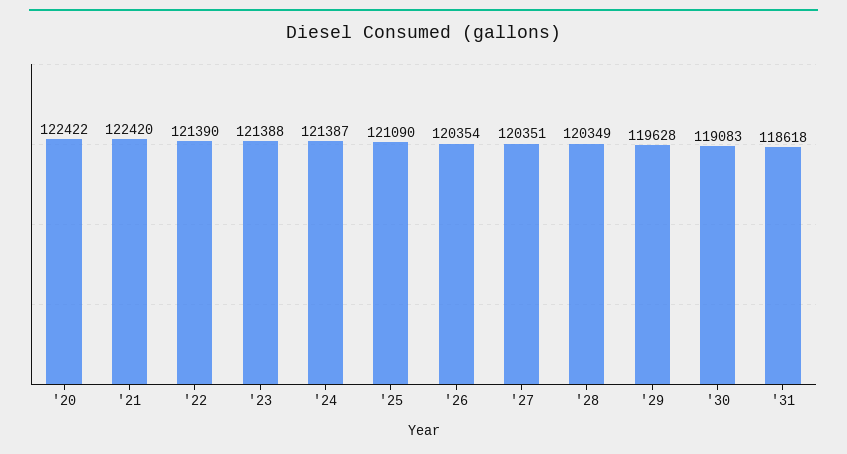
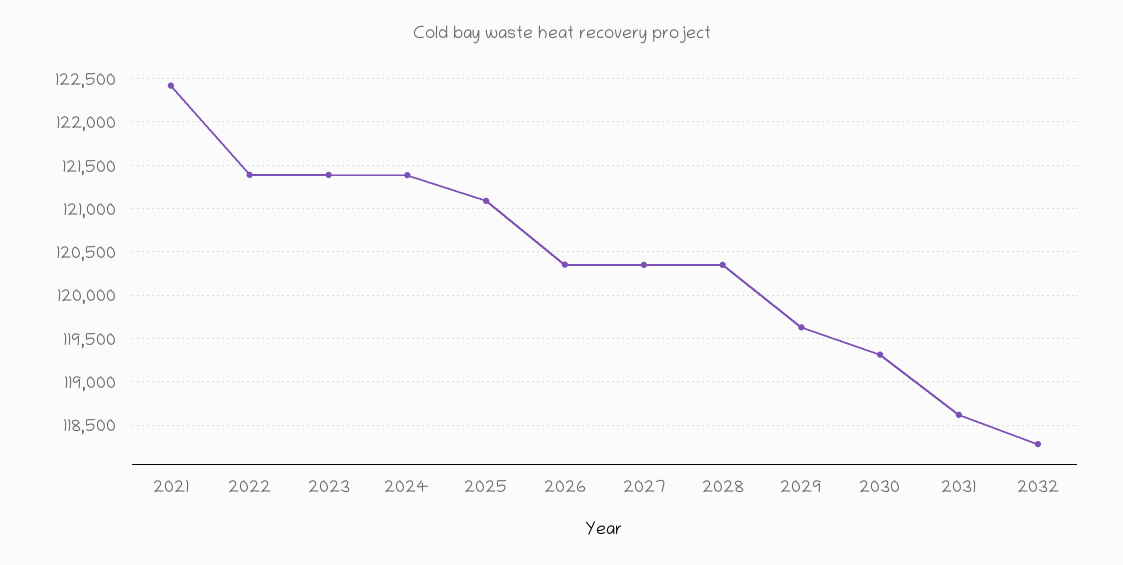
'20: 122422 -> none
'30: 119083 -> 119300
2032: none -> 118300

